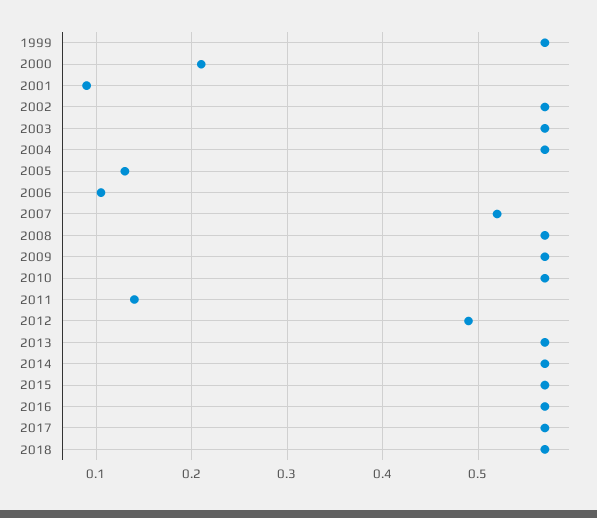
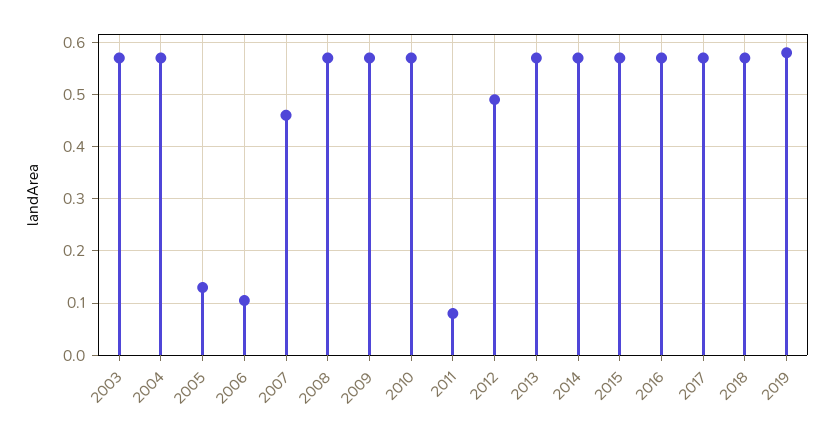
1999: 0.57 -> none
2000: 0.21 -> none
2001: 0.09 -> none
2002: 0.57 -> none
2007: 0.52 -> 0.46
2011: 0.14 -> 0.08
2019: none -> 0.58

